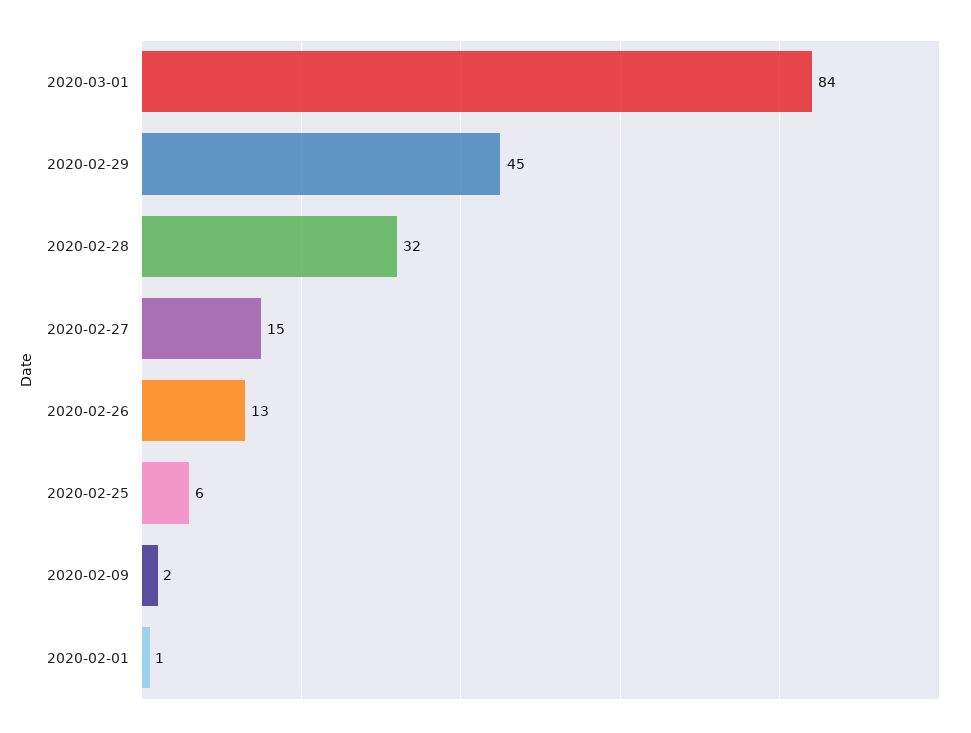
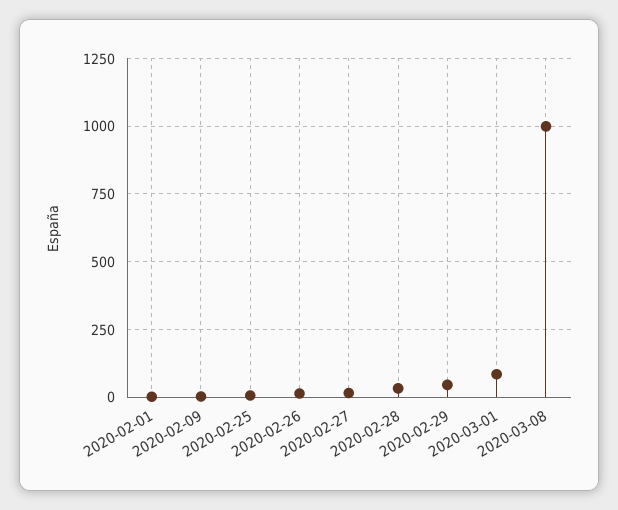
2020-03-08: none -> 1000

